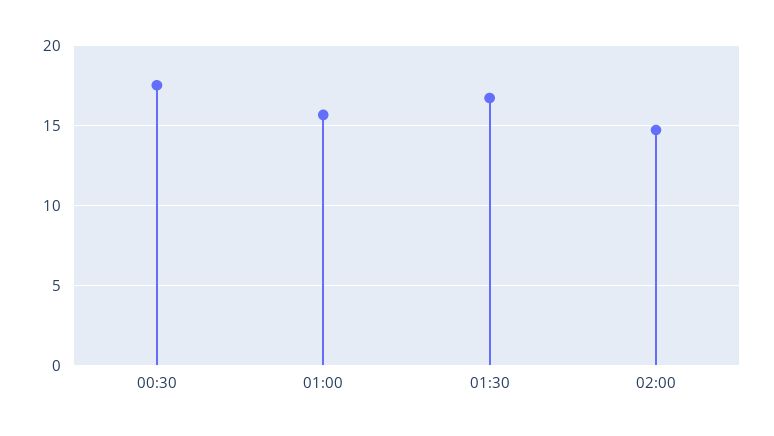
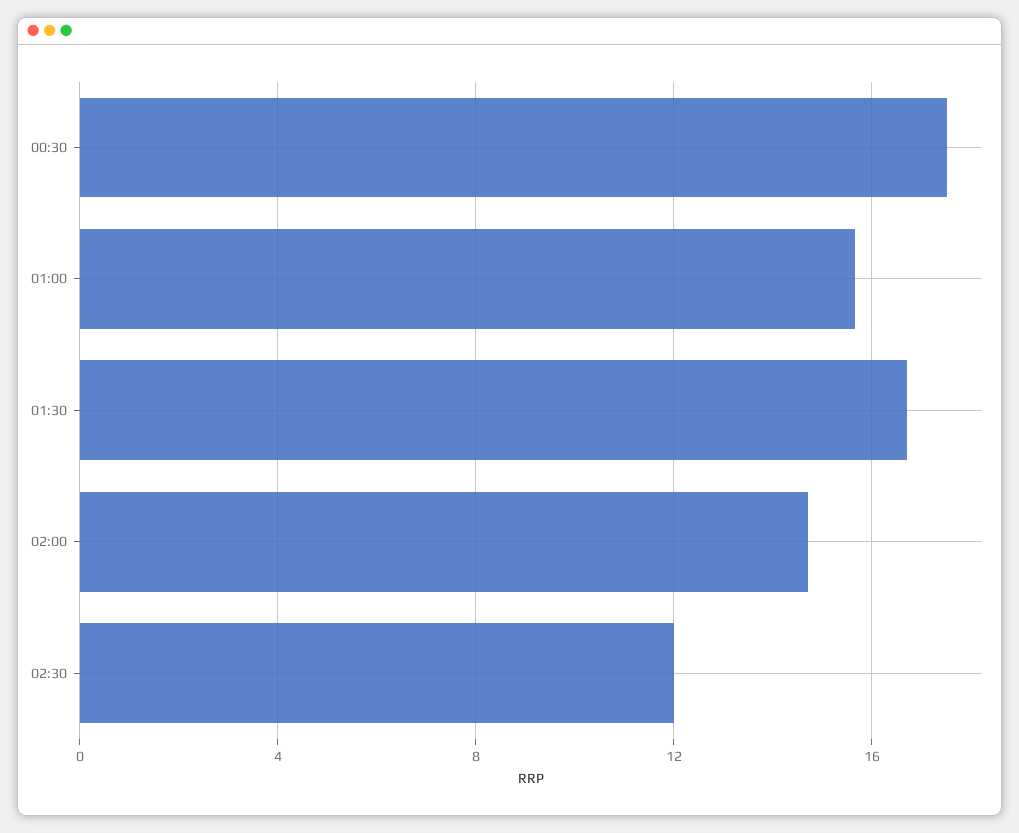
02:30: none -> 12

